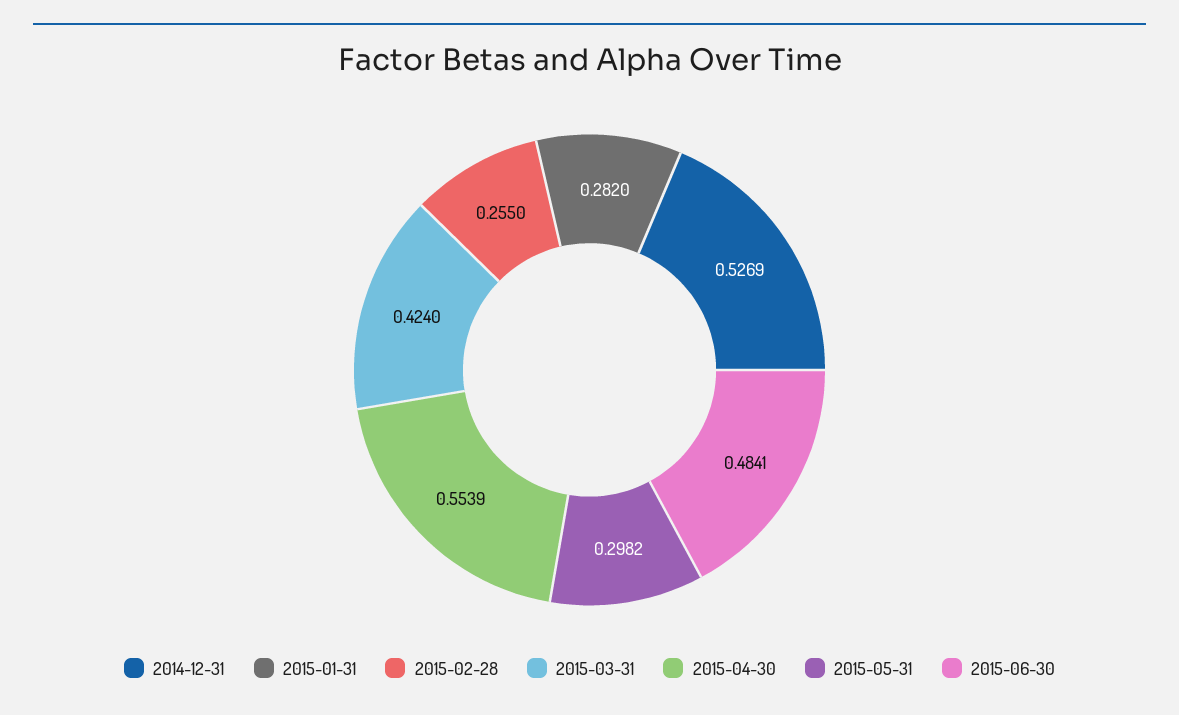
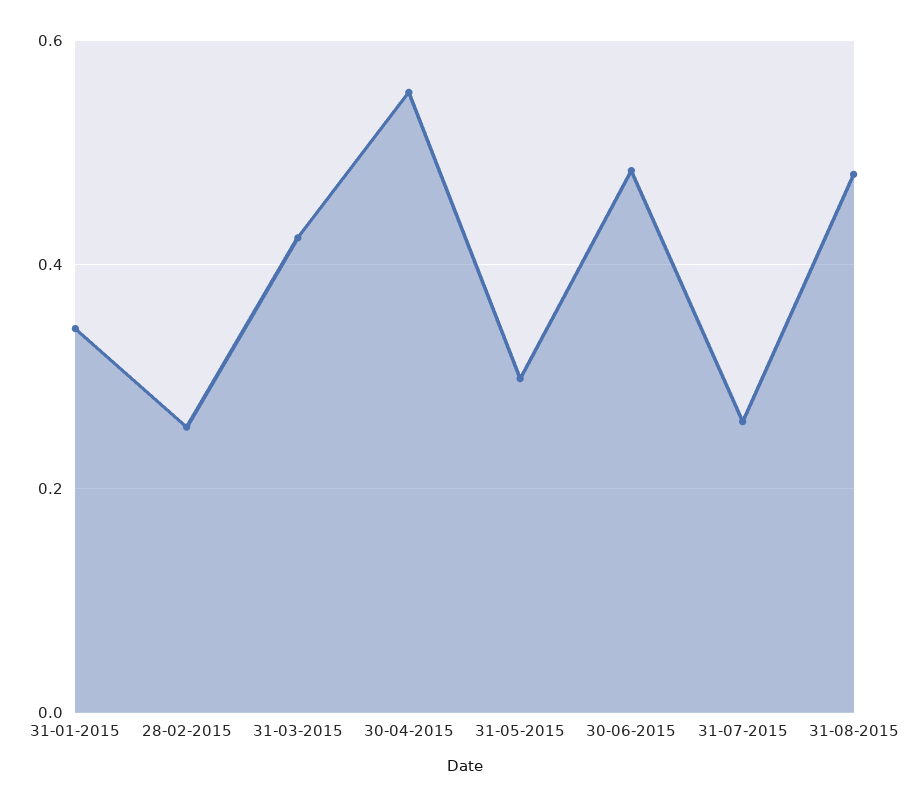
2014-12-31: 0.5269 -> none
2015-01-31: 0.282 -> 0.34
31-07-2015: none -> 0.26
31-08-2015: none -> 0.48

